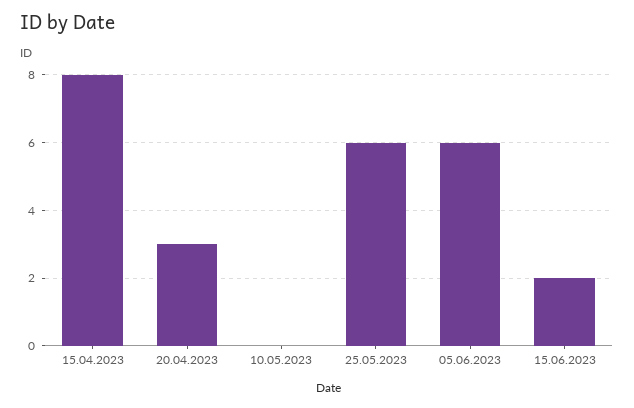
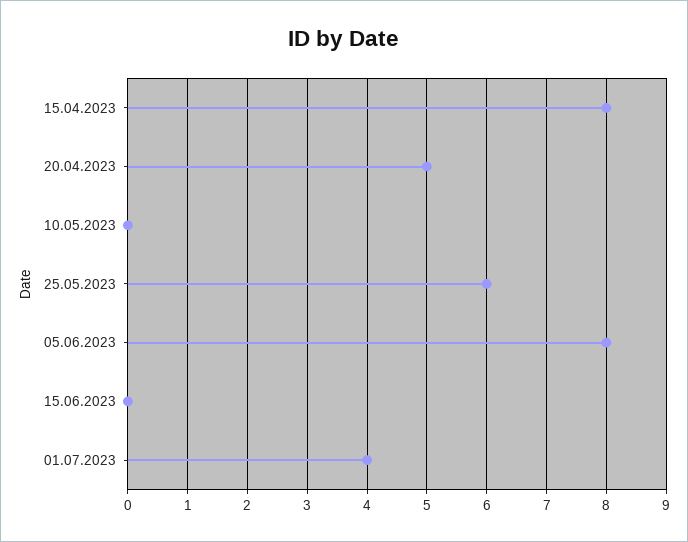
20.04.2023: 3 -> 5
05.06.2023: 6 -> 8
15.06.2023: 2 -> 0
01.07.2023: none -> 4

